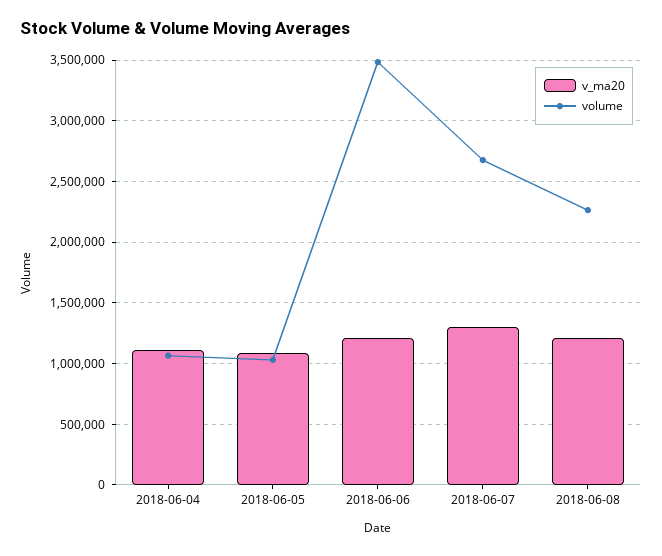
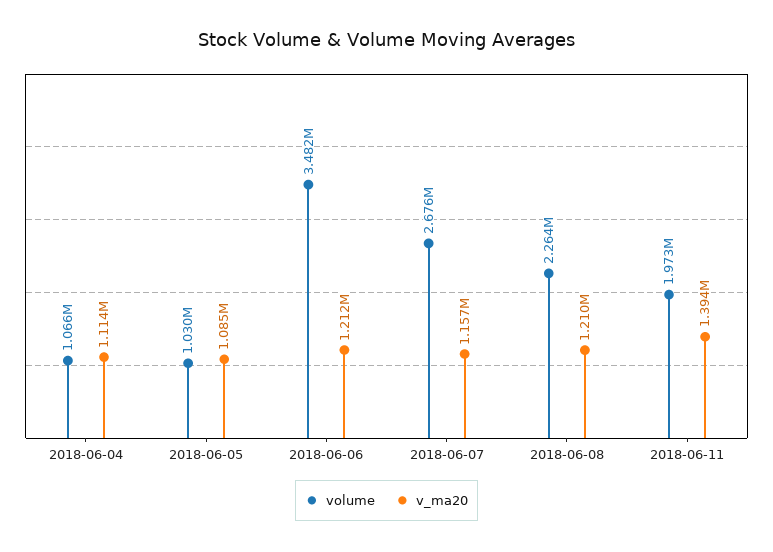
v_ma20, 2018-06-07: 1300000 -> 1157000
volume, 2018-06-11: none -> 1973000
v_ma20, 2018-06-11: none -> 1394000

